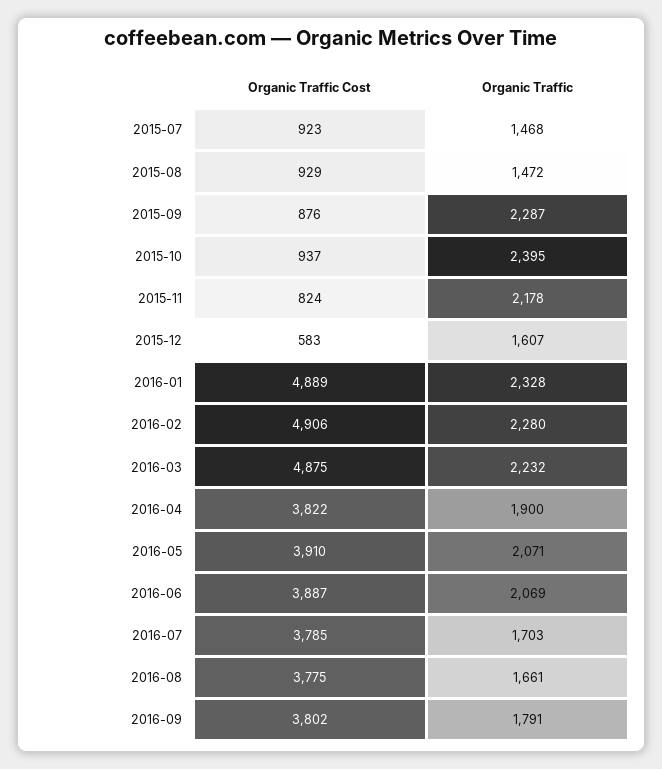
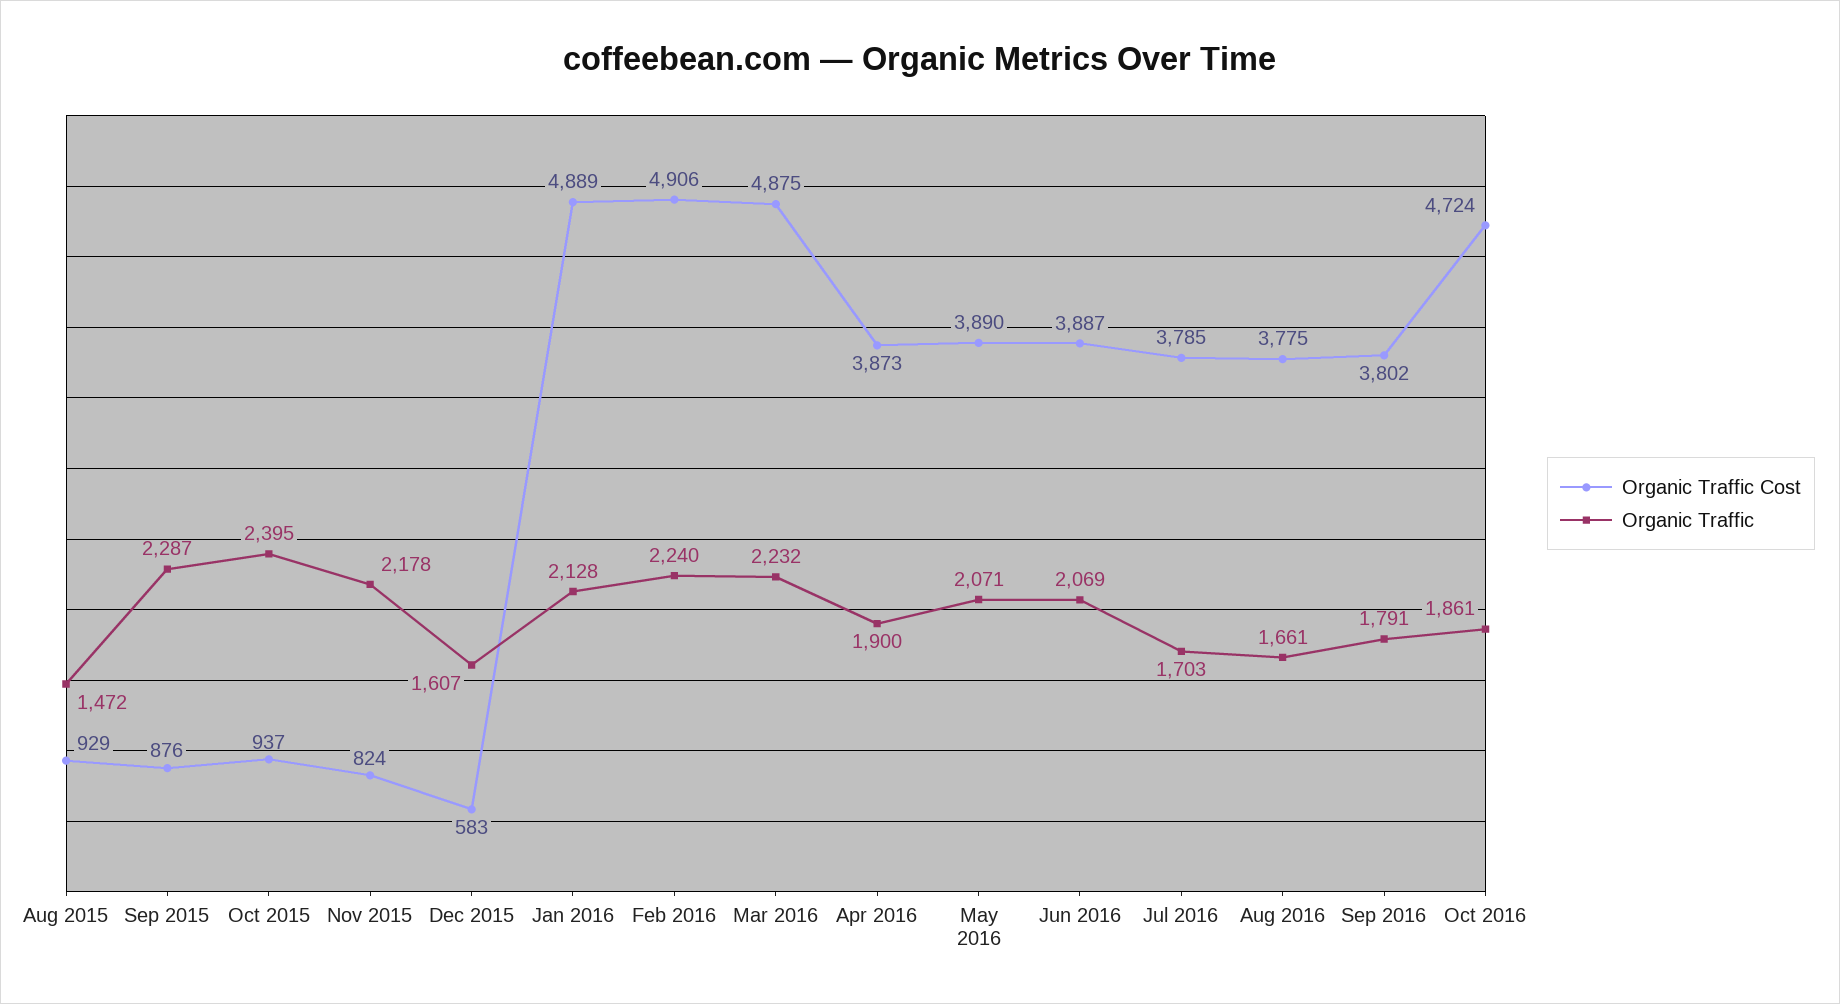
Organic Traffic Cost, 2015-07: 923 -> none
Organic Traffic, 2015-07: 1468 -> none
Organic Traffic, 2016-01: 2328 -> 2128
Organic Traffic, 2016-02: 2280 -> 2240
Organic Traffic Cost, 2016-04: 3822 -> 3873
Organic Traffic Cost, 2016-05: 3910 -> 3890
Organic Traffic Cost, Oct 2016: none -> 4724
Organic Traffic, Oct 2016: none -> 1861

